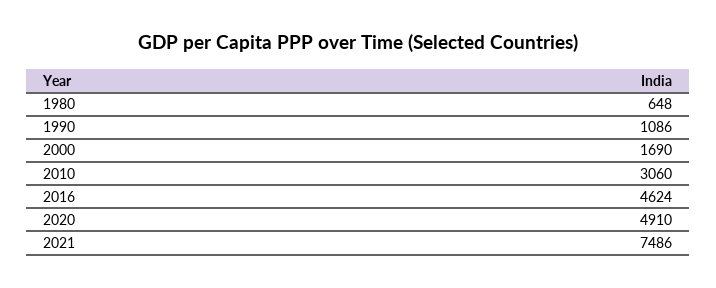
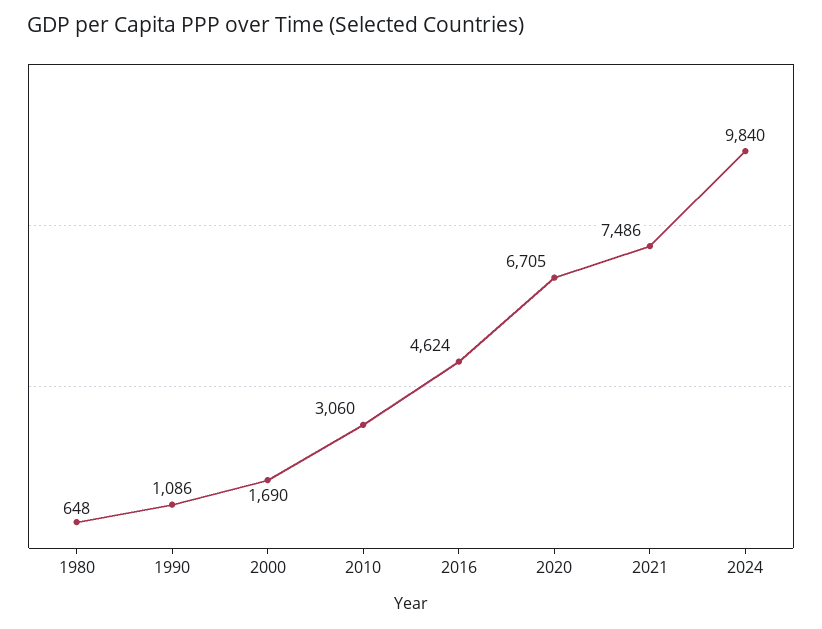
2020: 4910 -> 6705
2024: none -> 9840

